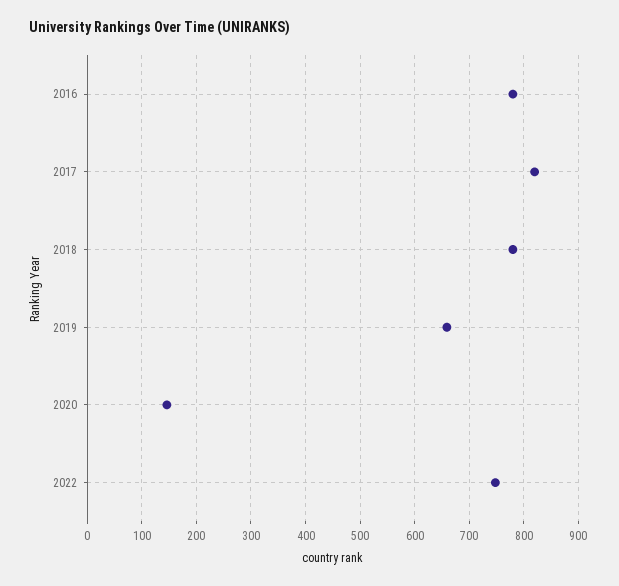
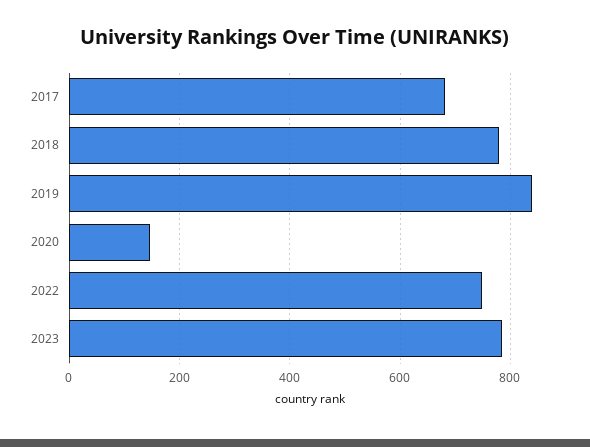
2016: 780 -> none
2017: 820 -> 680
2019: 660 -> 840
2023: none -> 780

